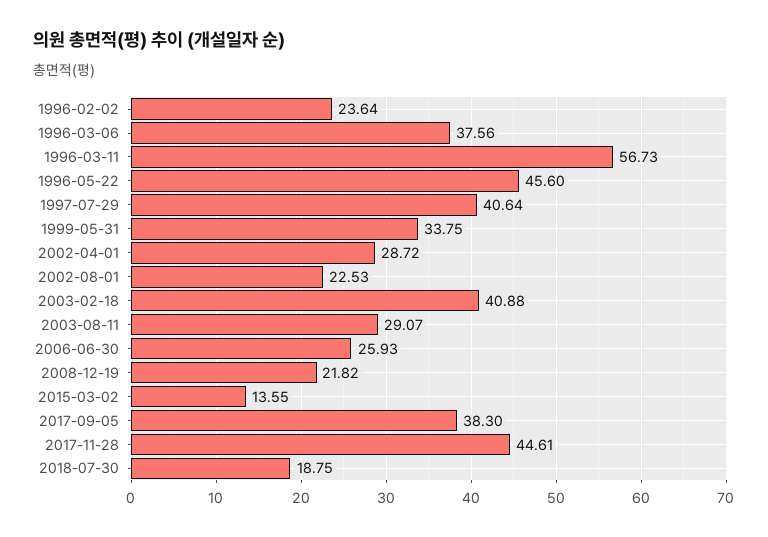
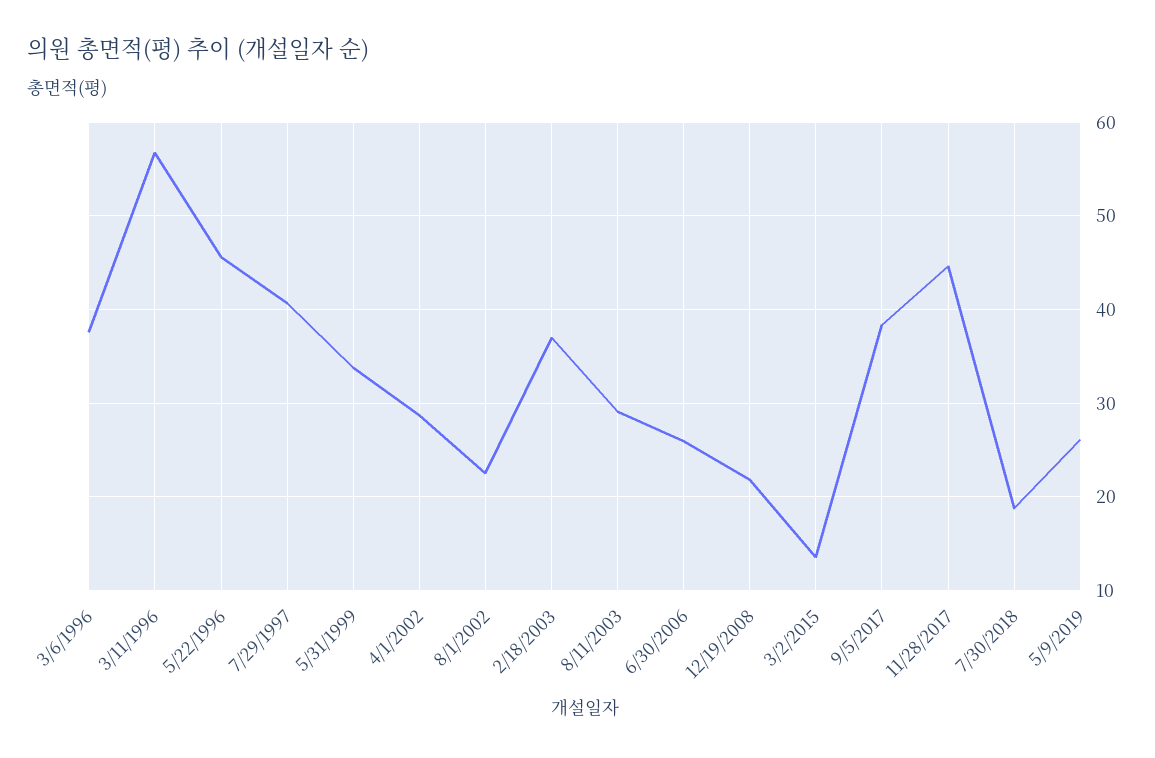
1996-02-02: 23.64 -> none
2003-02-18: 40.88 -> 37
5/9/2019: none -> 26

